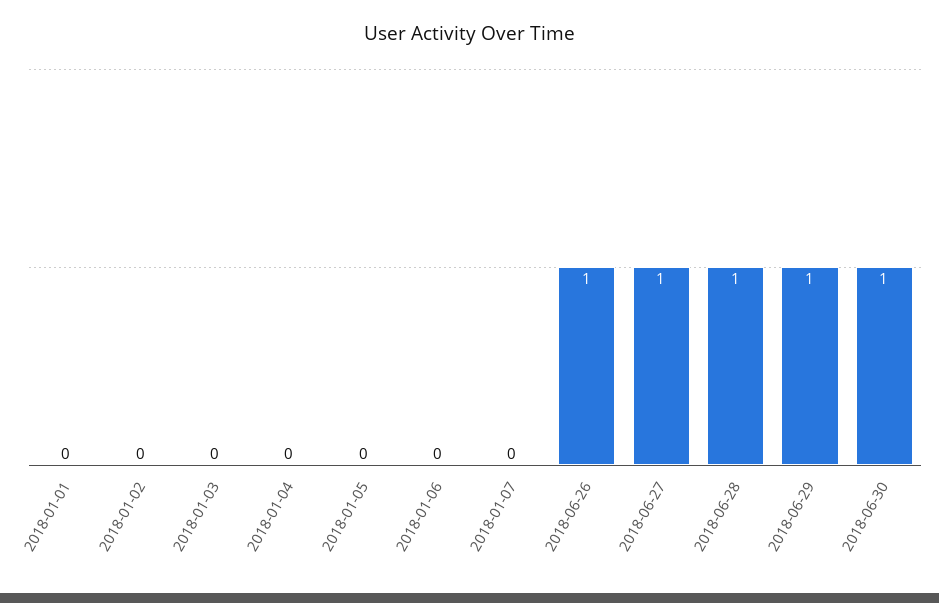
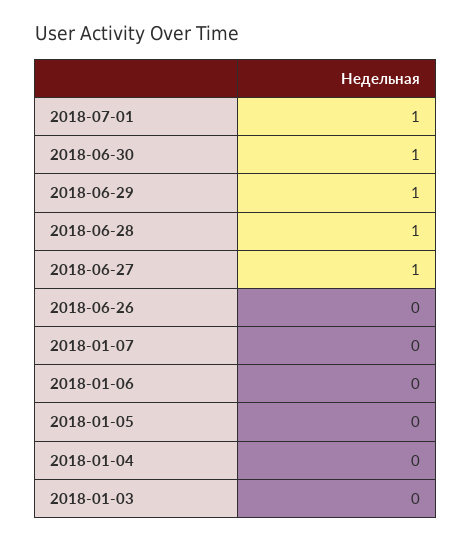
2018-01-01: 0 -> none
2018-01-02: 0 -> none
2018-06-26: 1 -> 0
2018-07-01: none -> 1

